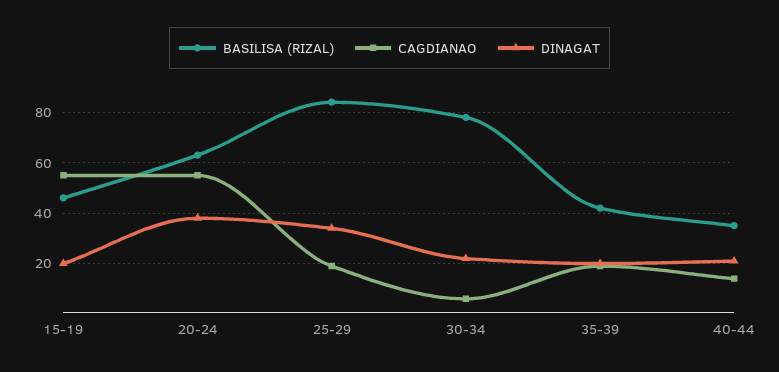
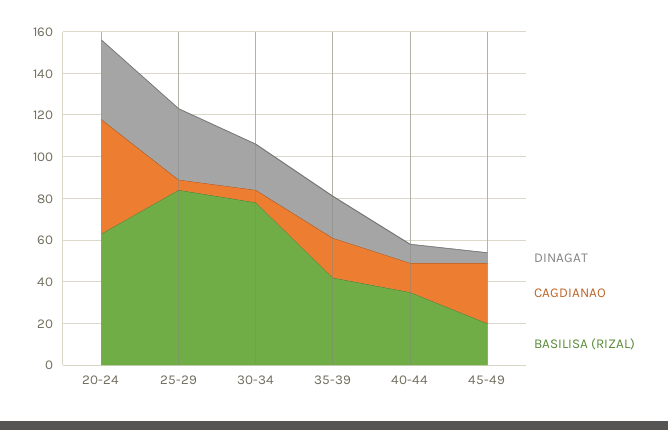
BASILISA (RIZAL), 15-19: 45 -> none
CAGDIANAO, 15-19: 55 -> none
DINAGAT, 15-19: 20 -> none
CAGDIANAO, 25-29: 20 -> 5
DINAGAT, 40-44: 20 -> 10
DINAGAT, 45-49: none -> 5
CAGDIANAO, 45-49: none -> 30
BASILISA (RIZAL), 45-49: none -> 20

